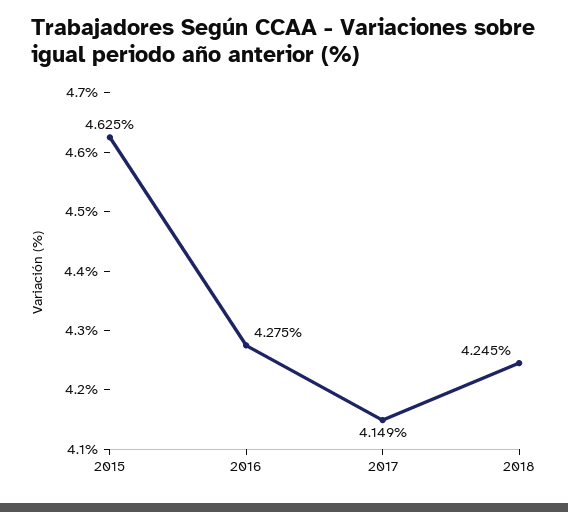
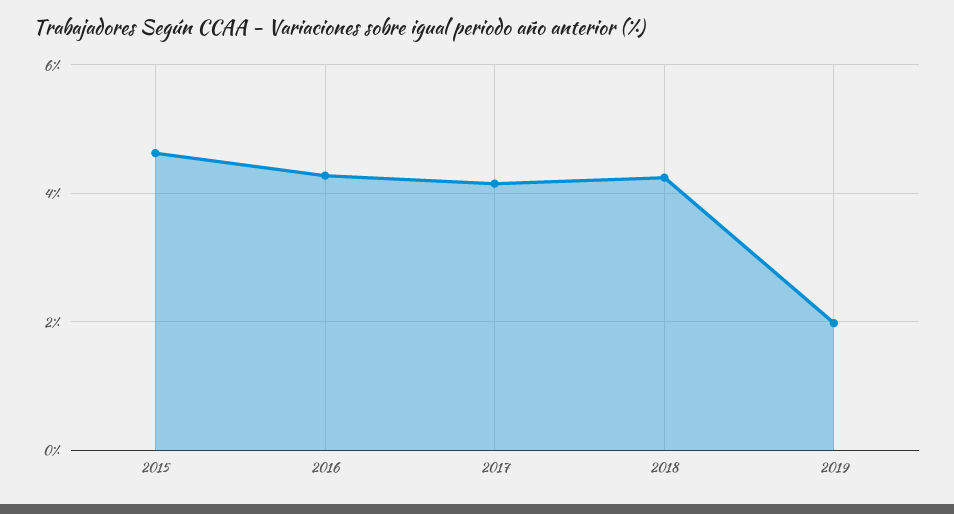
2019: none -> 2

